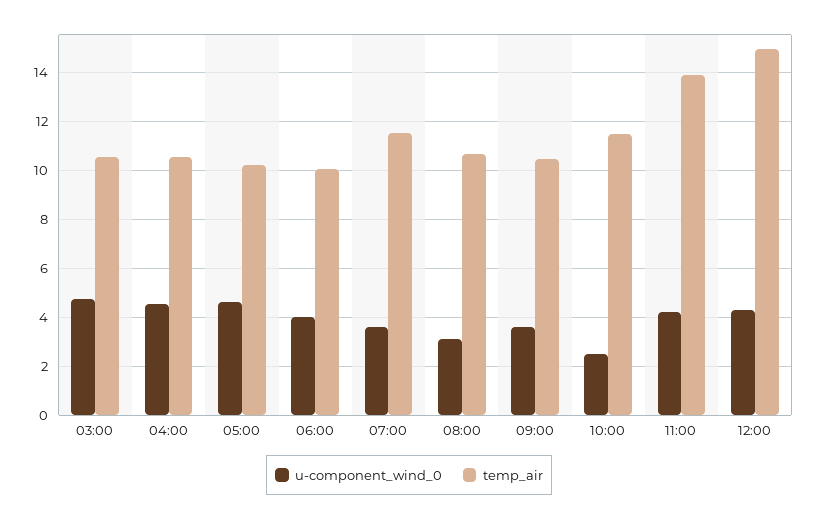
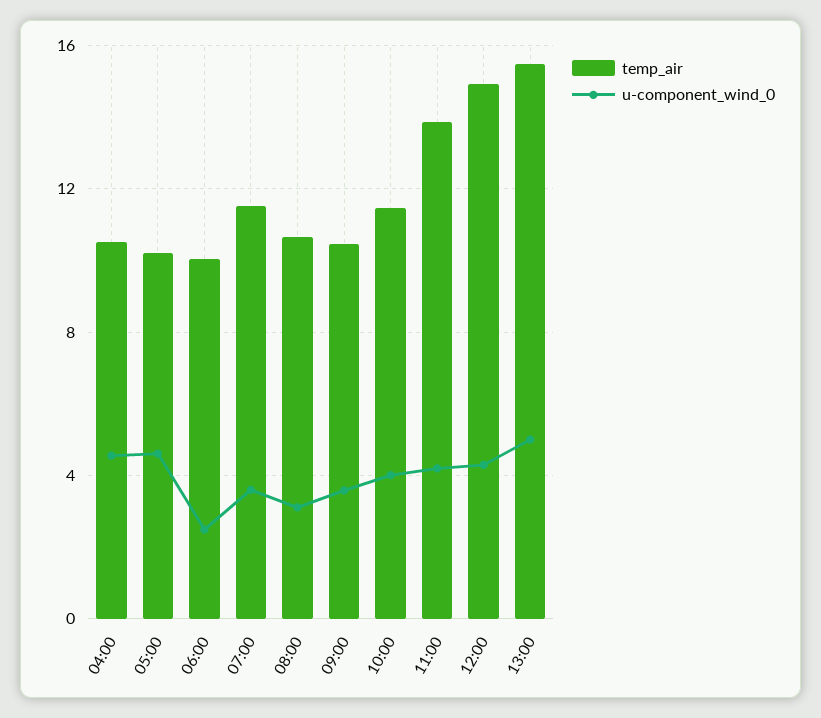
u-component_wind_0, 03:00: 4.75 -> none
temp_air, 03:00: 10.5 -> none
u-component_wind_0, 06:00: 4 -> 2.5
u-component_wind_0, 10:00: 2.5 -> 4
temp_air, 13:00: none -> 15.5
u-component_wind_0, 13:00: none -> 5

